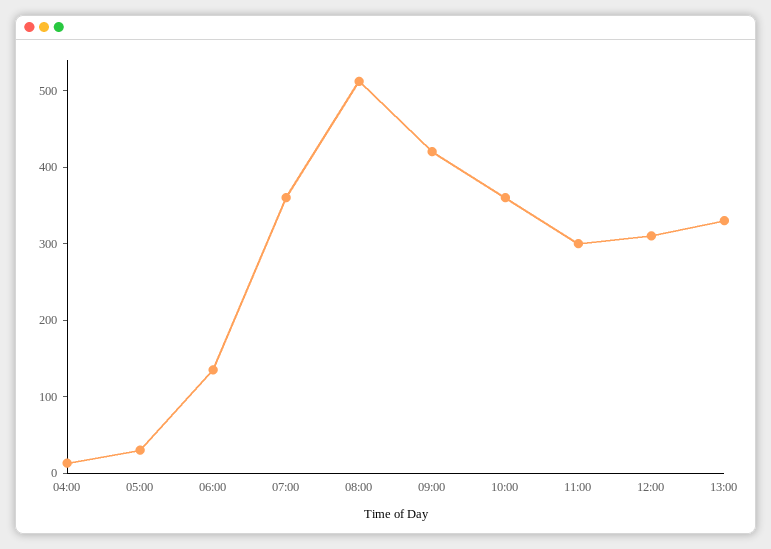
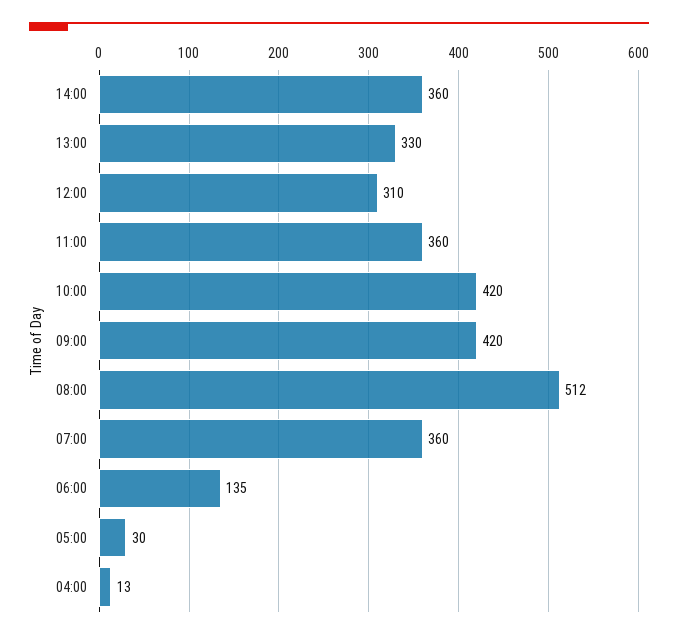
10:00: 360 -> 420
11:00: 300 -> 360
14:00: none -> 360

